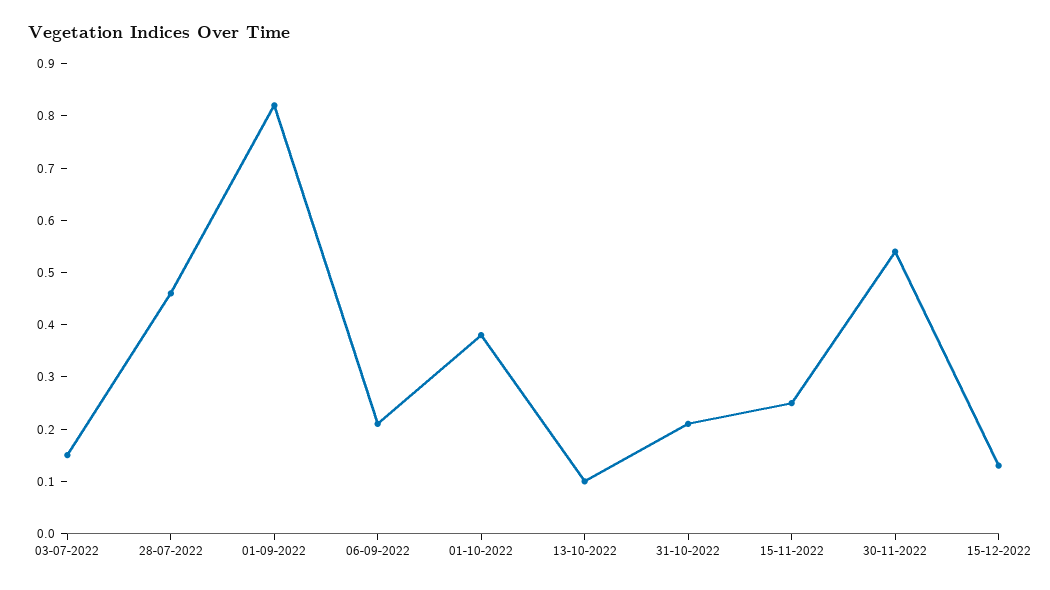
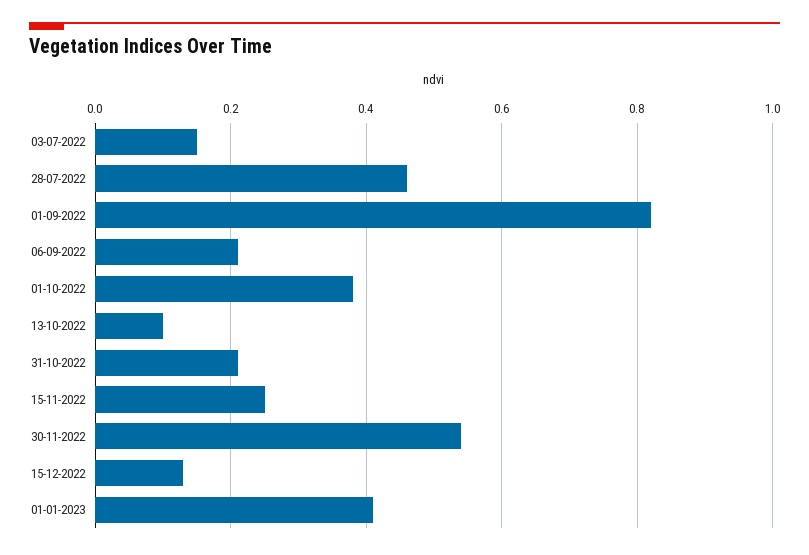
01-01-2023: none -> 0.4

